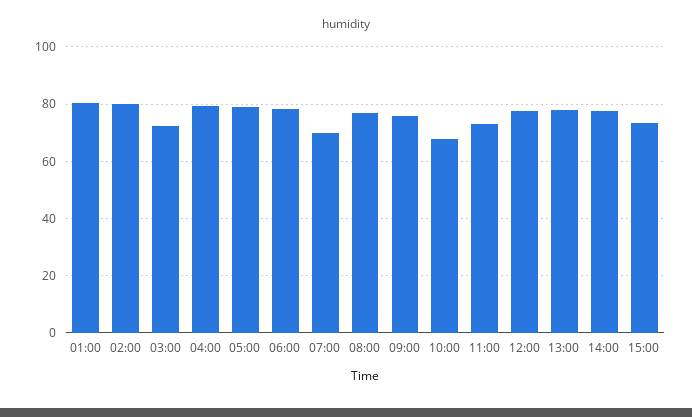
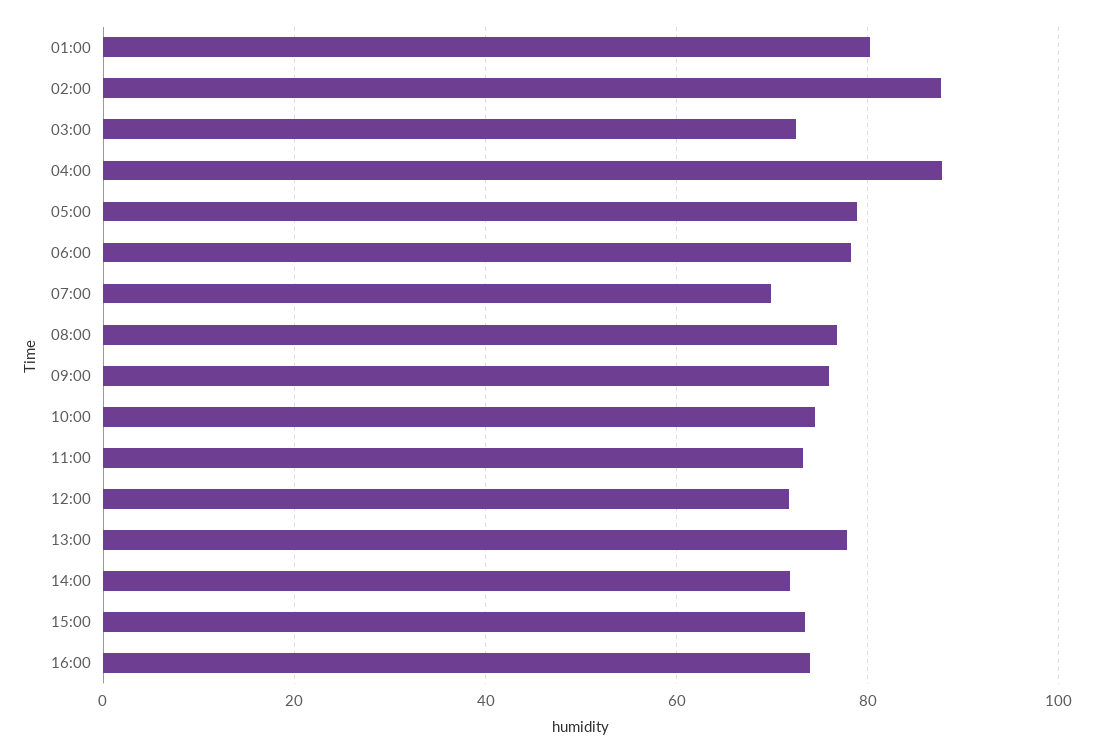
02:00: 80 -> 88
04:00: 80 -> 88
10:00: 67.5 -> 74
12:00: 77.5 -> 72
14:00: 77.5 -> 72
16:00: none -> 74

